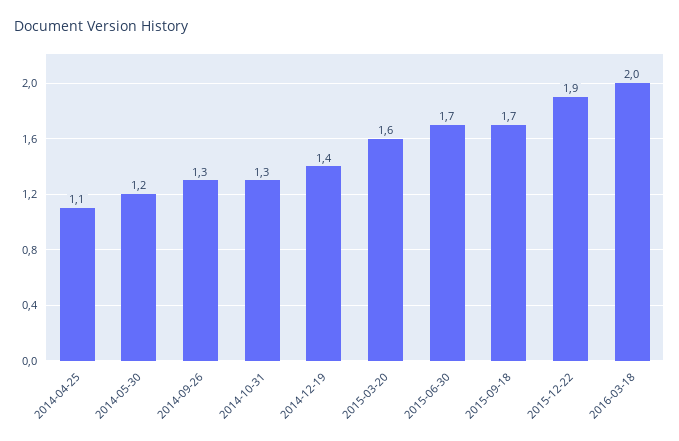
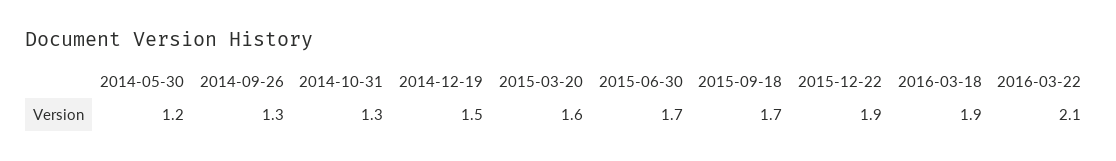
2014-04-25: 1.1 -> none
2014-12-19: 1.4 -> 1.5
2016-03-18: 2 -> 1.9
2016-03-22: none -> 2.1

